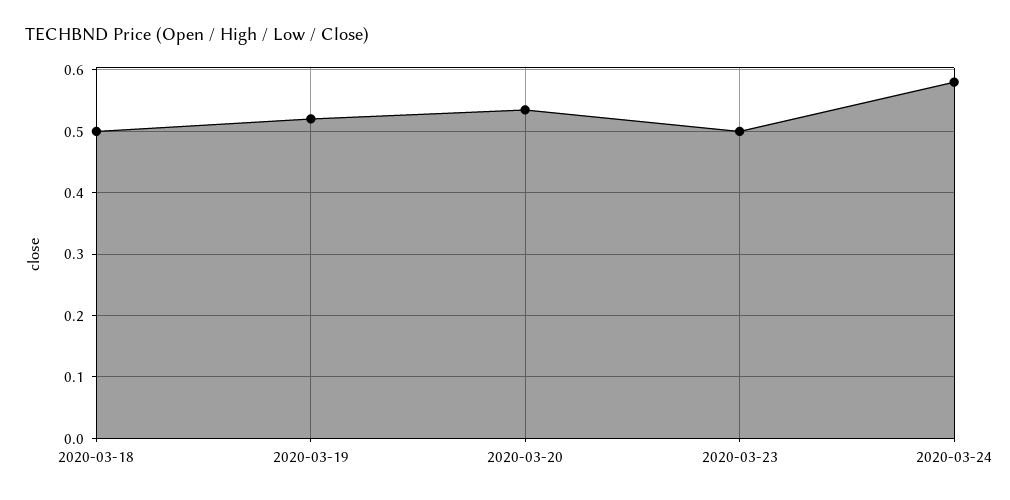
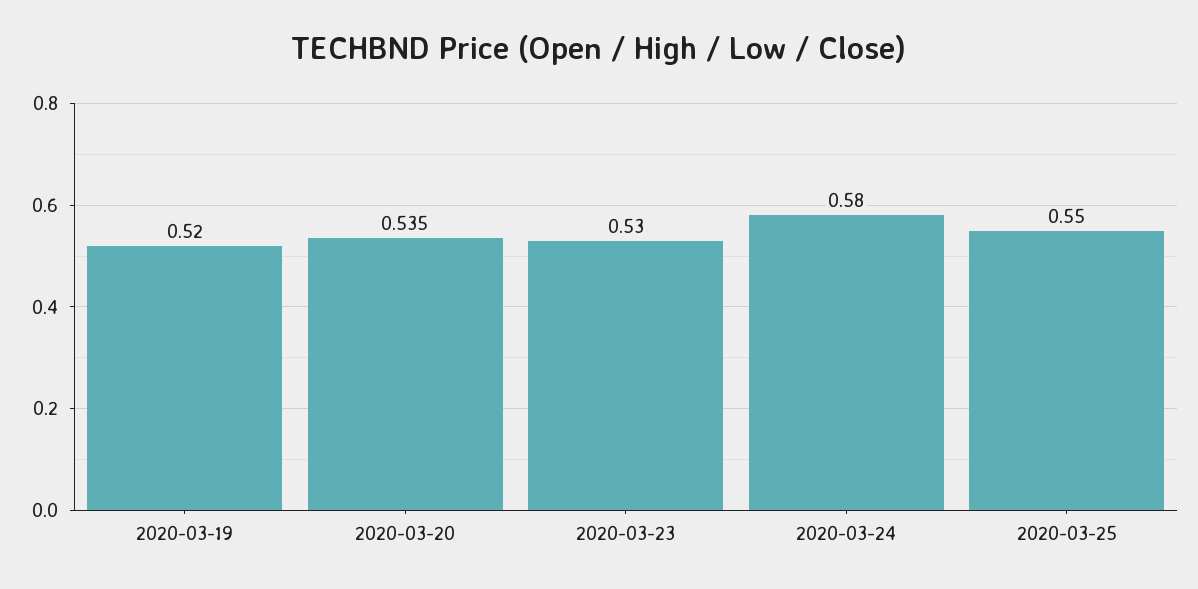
2020-03-18: 0.5 -> none
2020-03-23: 0.5 -> 0.53
2020-03-25: none -> 0.55

